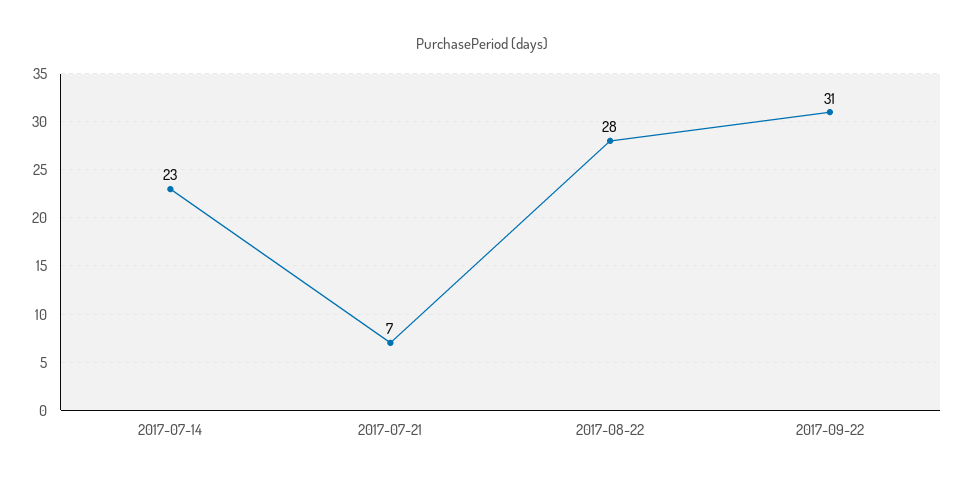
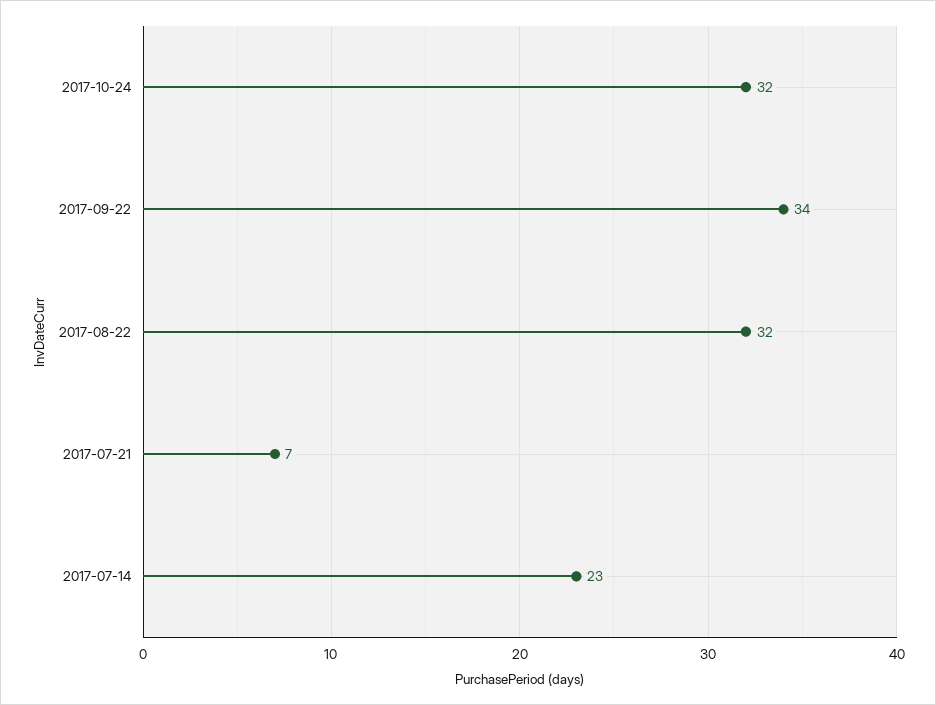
2017-08-22: 28 -> 32
2017-09-22: 31 -> 34
2017-10-24: none -> 32

